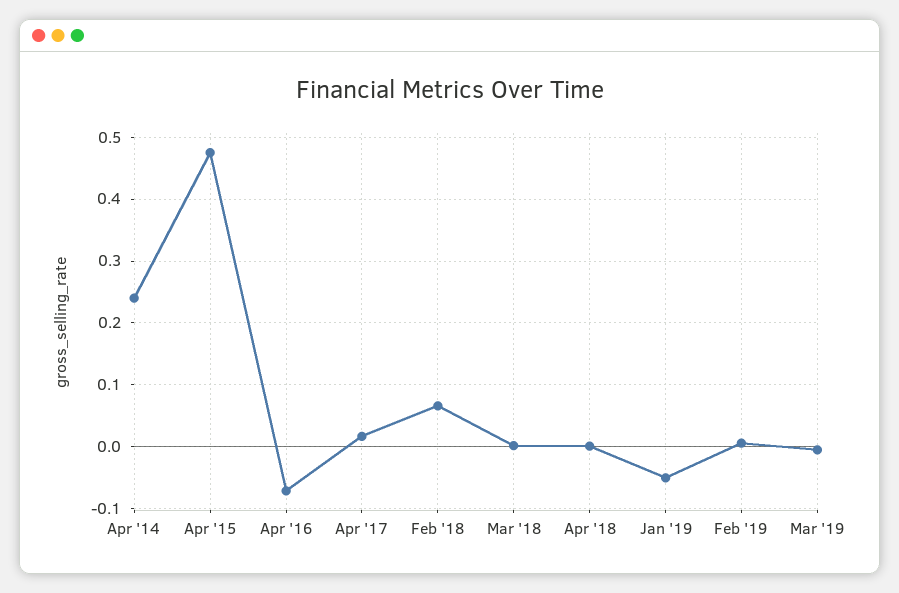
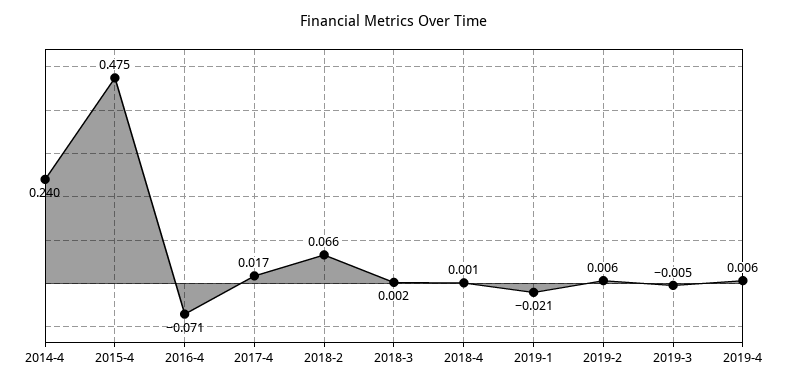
Jan '19: -0.05 -> -0.021
2019-4: none -> 0.006

